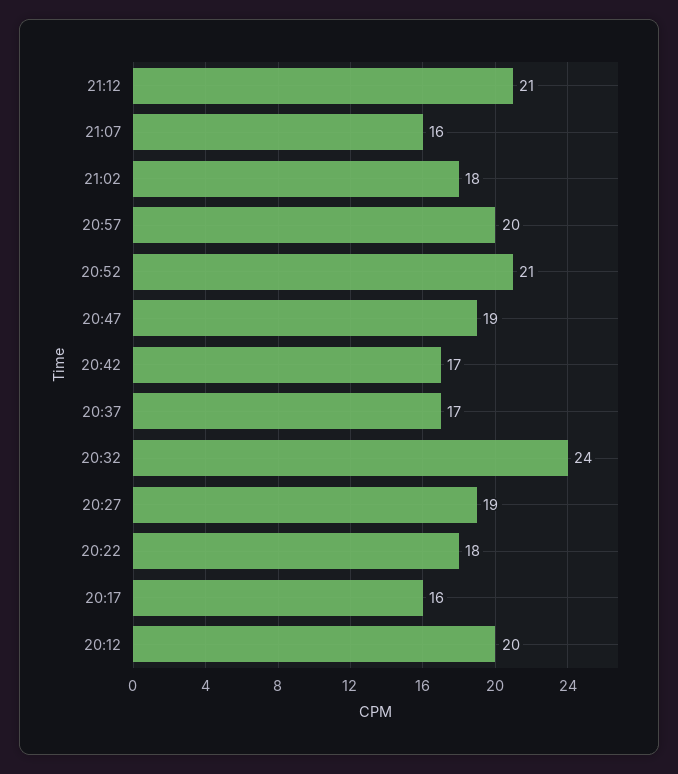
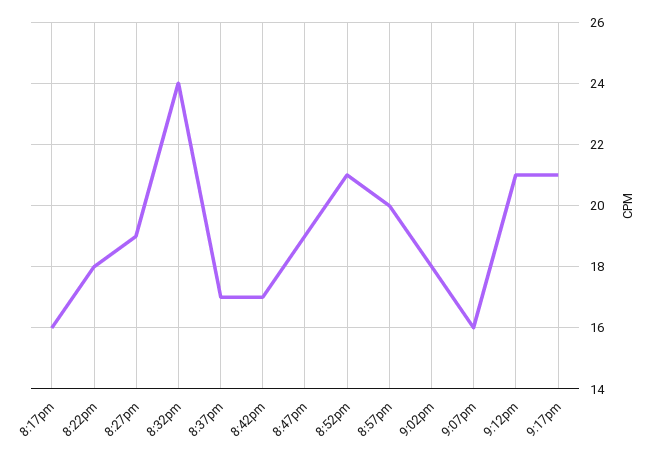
20:12: 20 -> none
9:17pm: none -> 21

